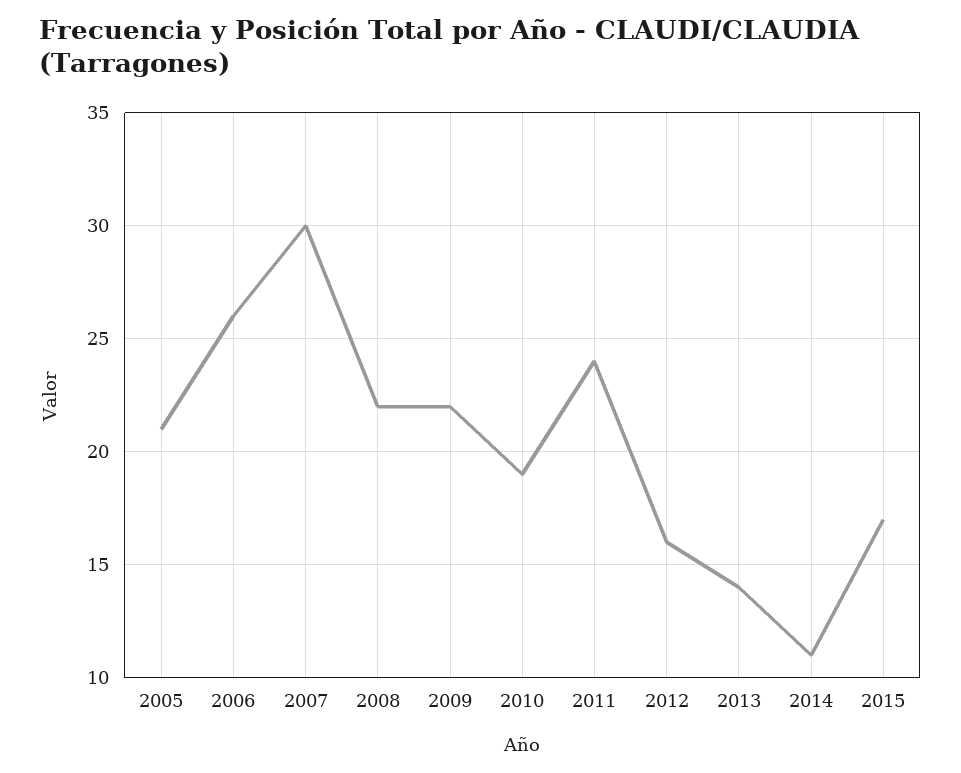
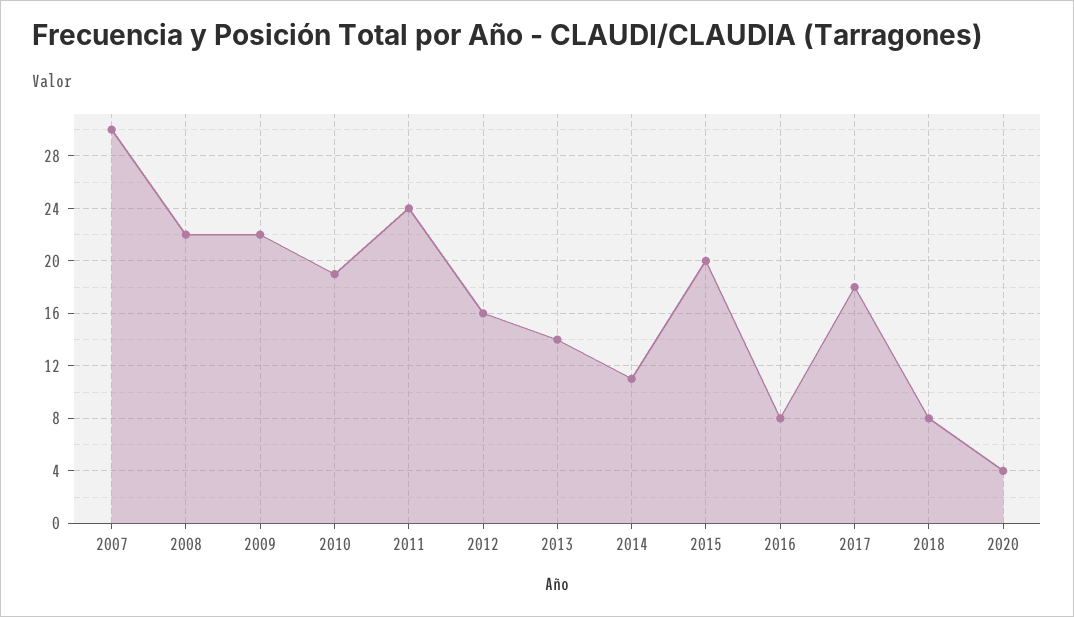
2005: 21 -> none
2006: 26 -> none
2015: 17 -> 20
2016: none -> 8
2017: none -> 18
2018: none -> 8
2020: none -> 4

